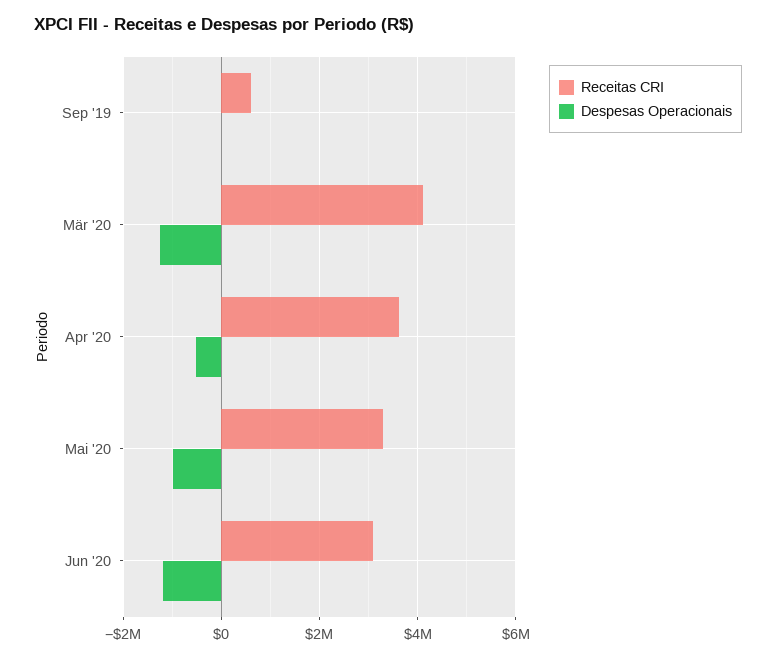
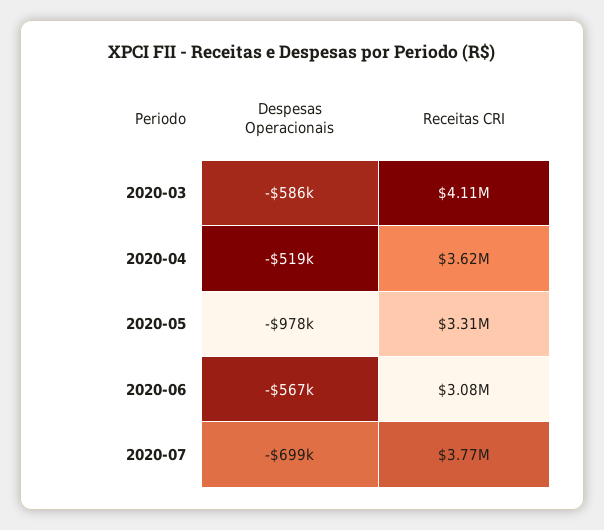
Receitas CRI, Sep '19: 600000 -> none
Despesas Operacionais, Sep '19: 0 -> none
Despesas Operacionais, Mär '20: -1200000 -> -586000
Despesas Operacionais, Jun '20: -1200000 -> -567000
Despesas Operacionais, 2020-07: none -> -699000
Receitas CRI, 2020-07: none -> 3770000

